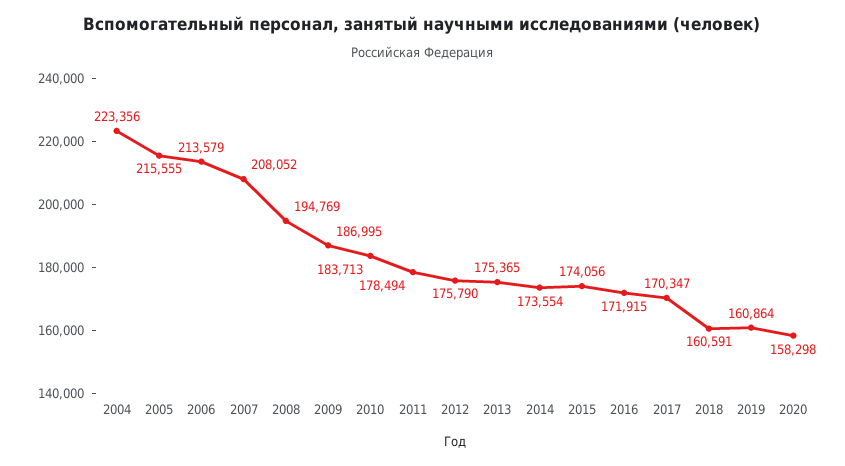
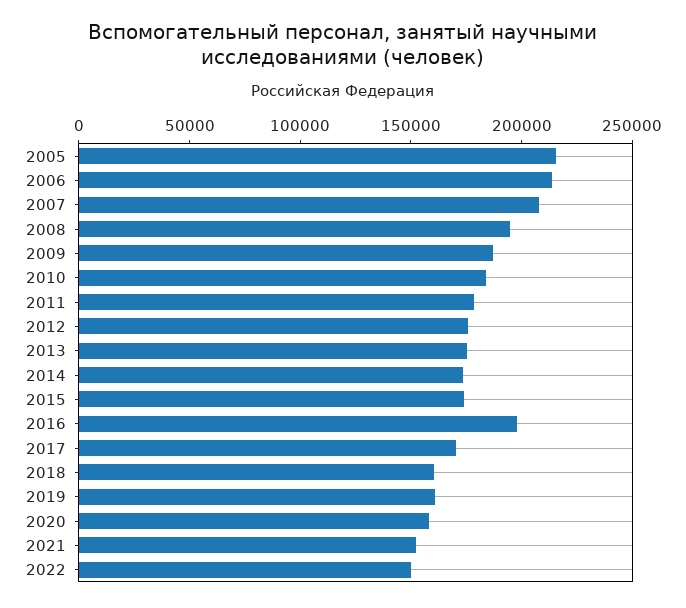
2004: 223356 -> none
2016: 171915 -> 200000
2021: none -> 150000
2022: none -> 150000

